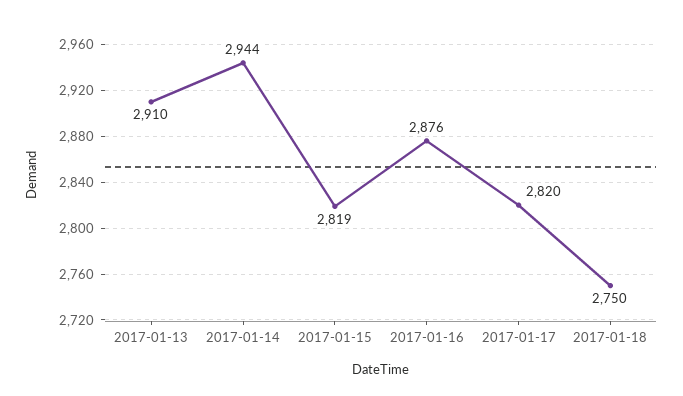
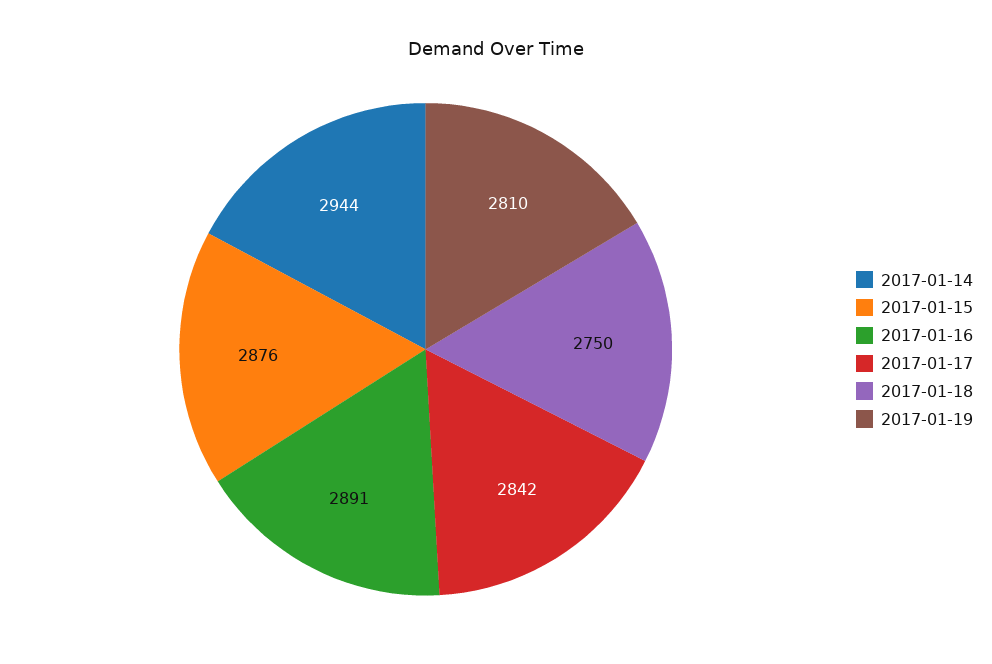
2017-01-13: 2910 -> none
2017-01-15: 2819 -> 2876
2017-01-16: 2876 -> 2891
2017-01-17: 2820 -> 2842
2017-01-19: none -> 2810

